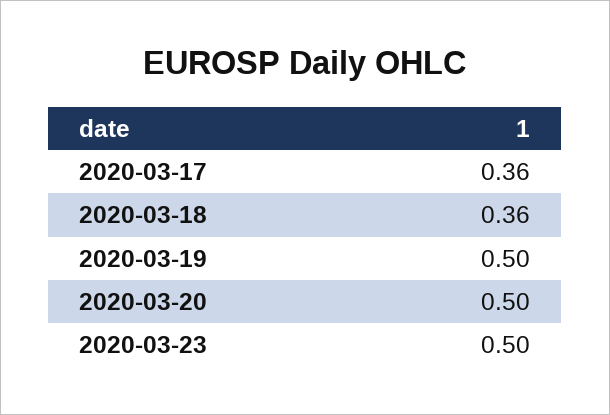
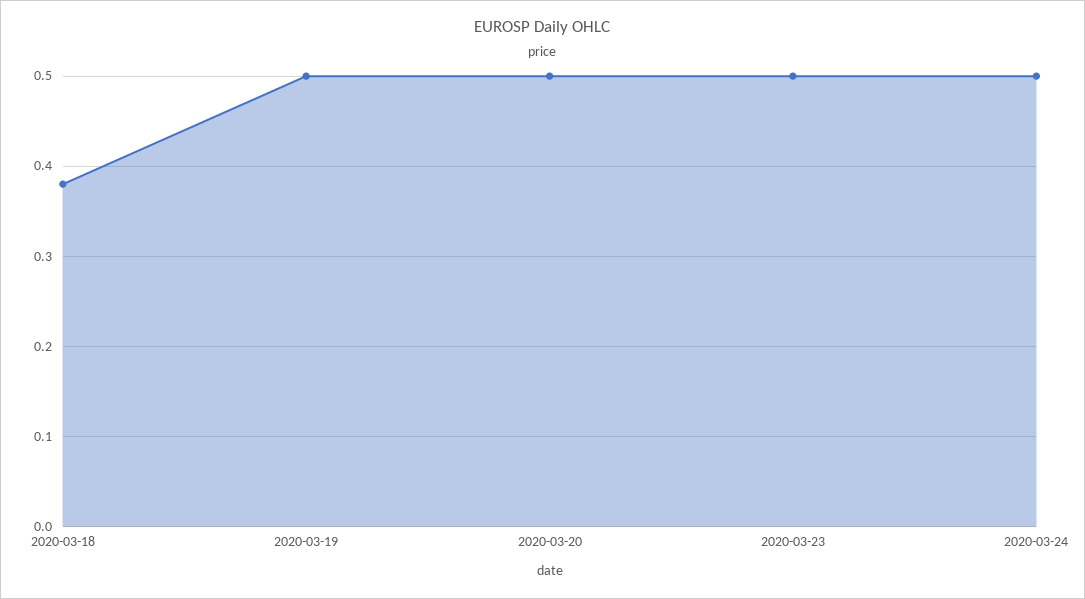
2020-03-17: 0.36 -> none
2020-03-18: 0.36 -> 0.38
2020-03-24: none -> 0.5

